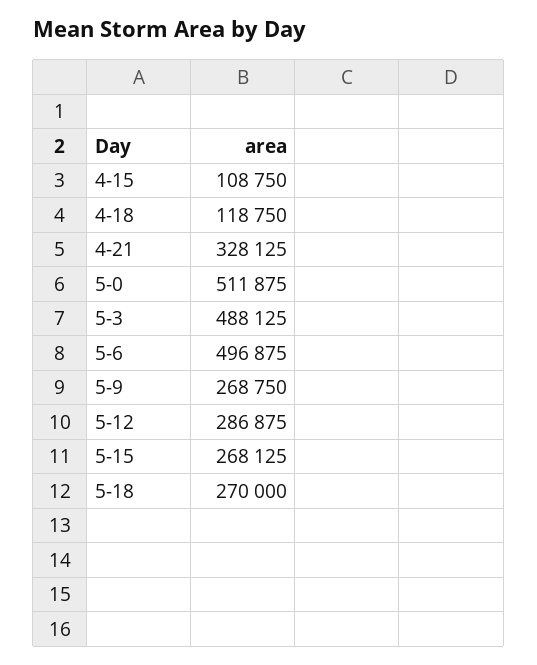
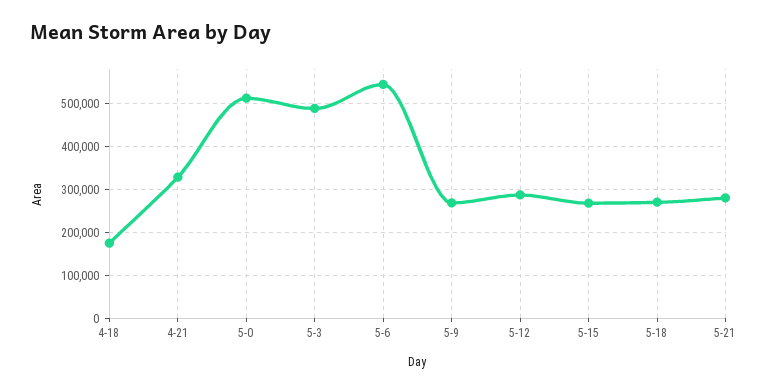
4-15: 108750 -> none
4-18: 118750 -> 180000
5-6: 496875 -> 540000
5-21: none -> 280000

